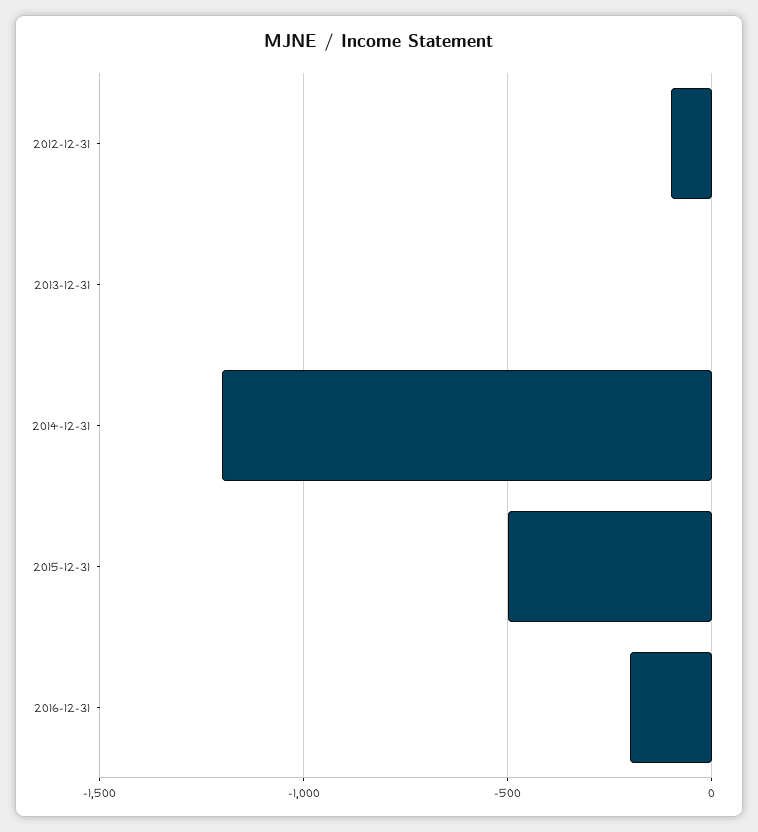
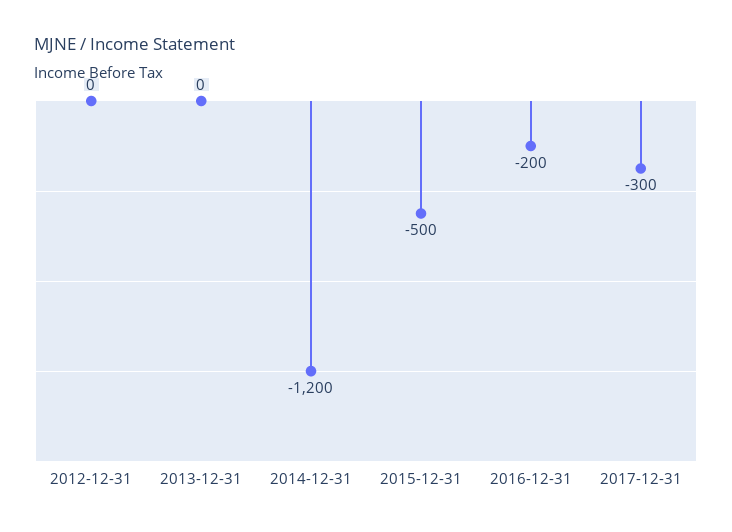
2012-12-31: -100 -> 0
2017-12-31: none -> -300

